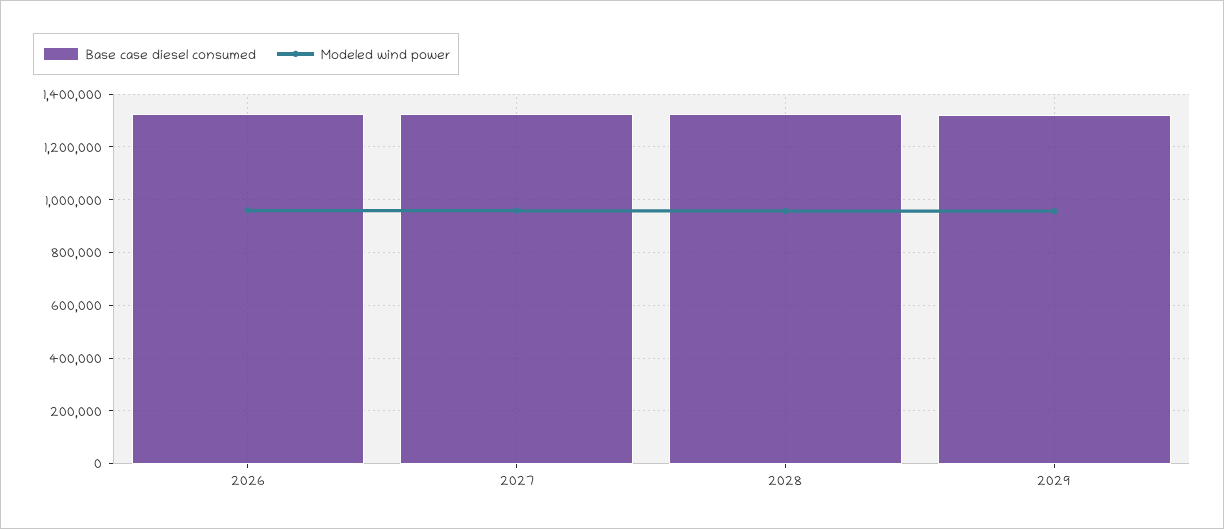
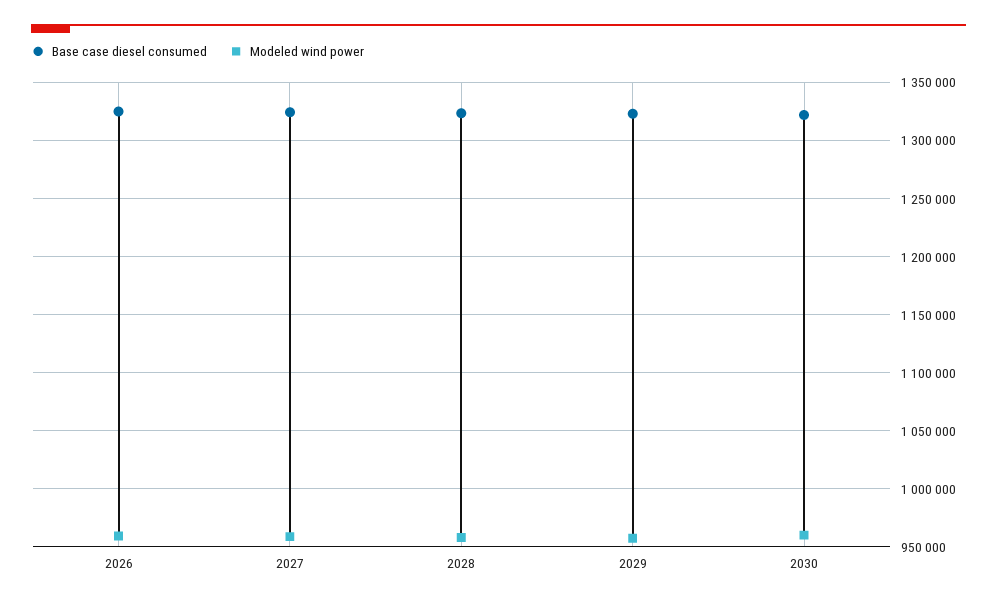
Base case diesel consumed, 2030: none -> 1320000
Modeled wind power, 2030: none -> 960000

